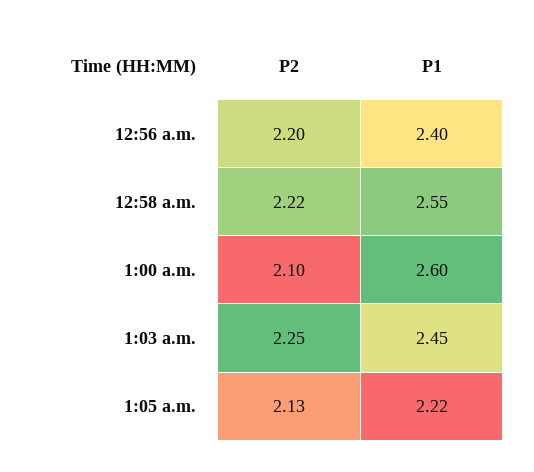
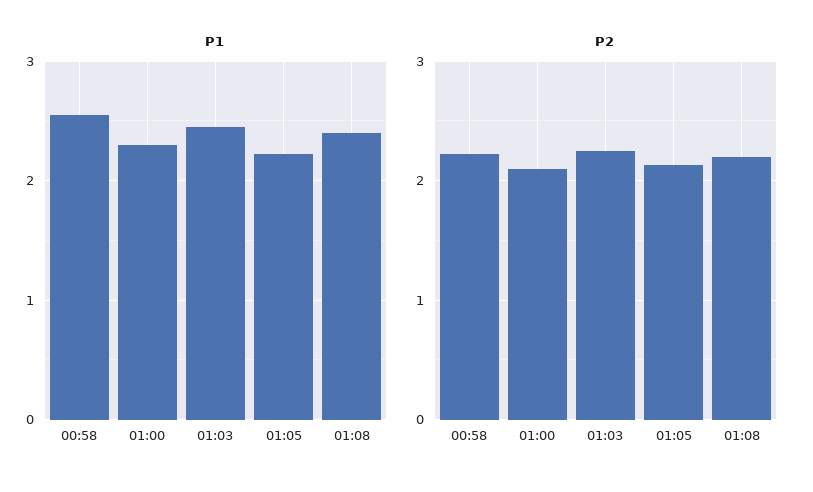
P2, 12:56 a.m.: 2.2 -> none
P1, 12:56 a.m.: 2.4 -> none
P1, 1:00 a.m.: 2.6 -> 2.3
P1, 01:08: none -> 2.4
P2, 01:08: none -> 2.2

